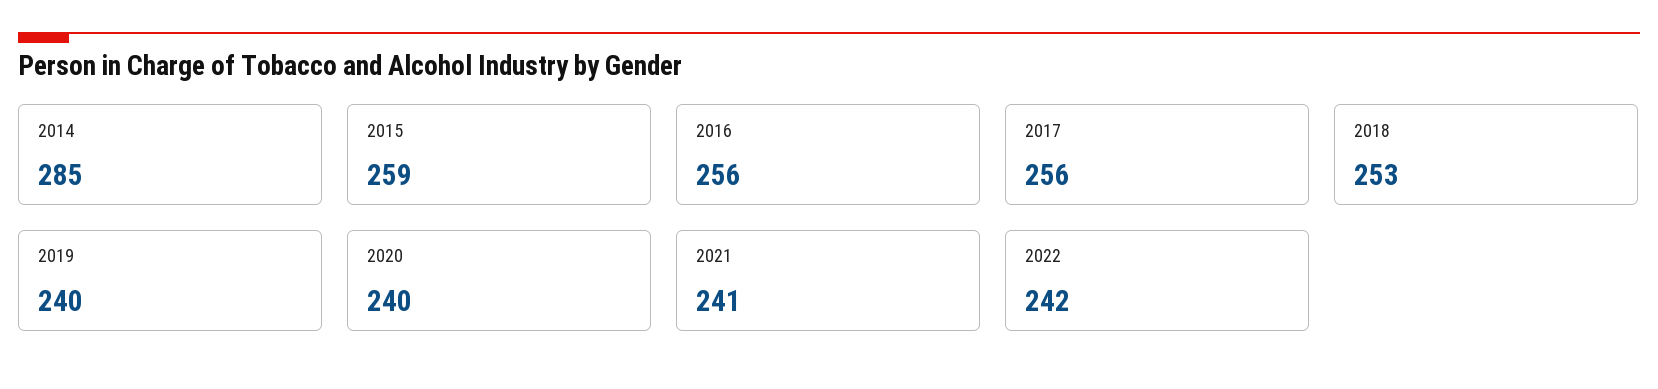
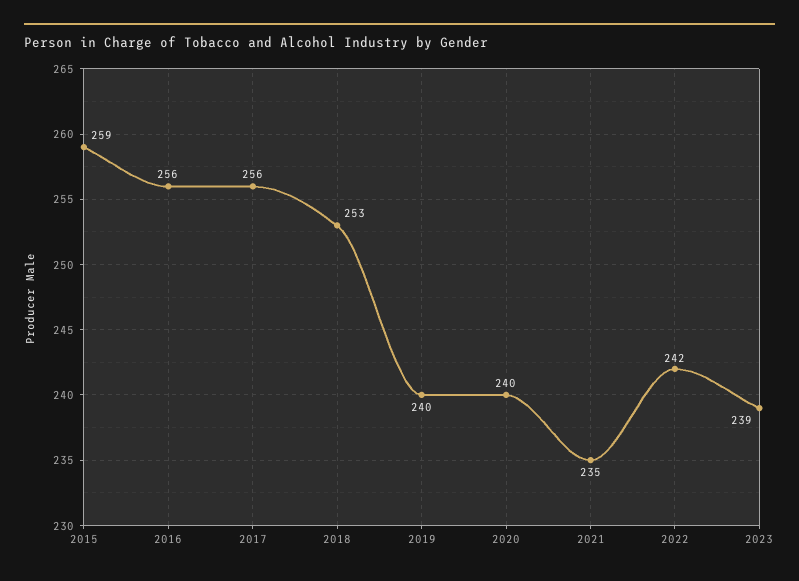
2014: 285 -> none
2021: 241 -> 235
2023: none -> 239

